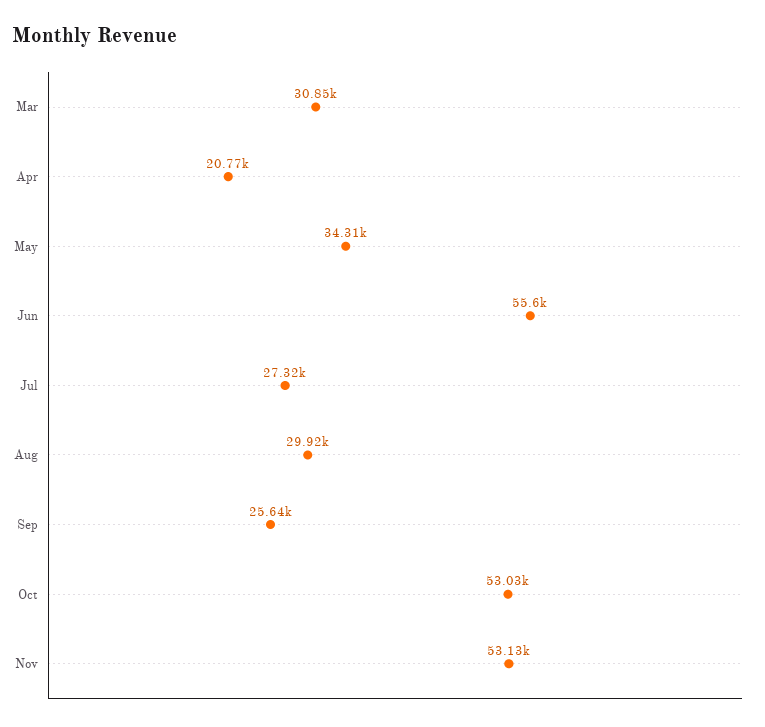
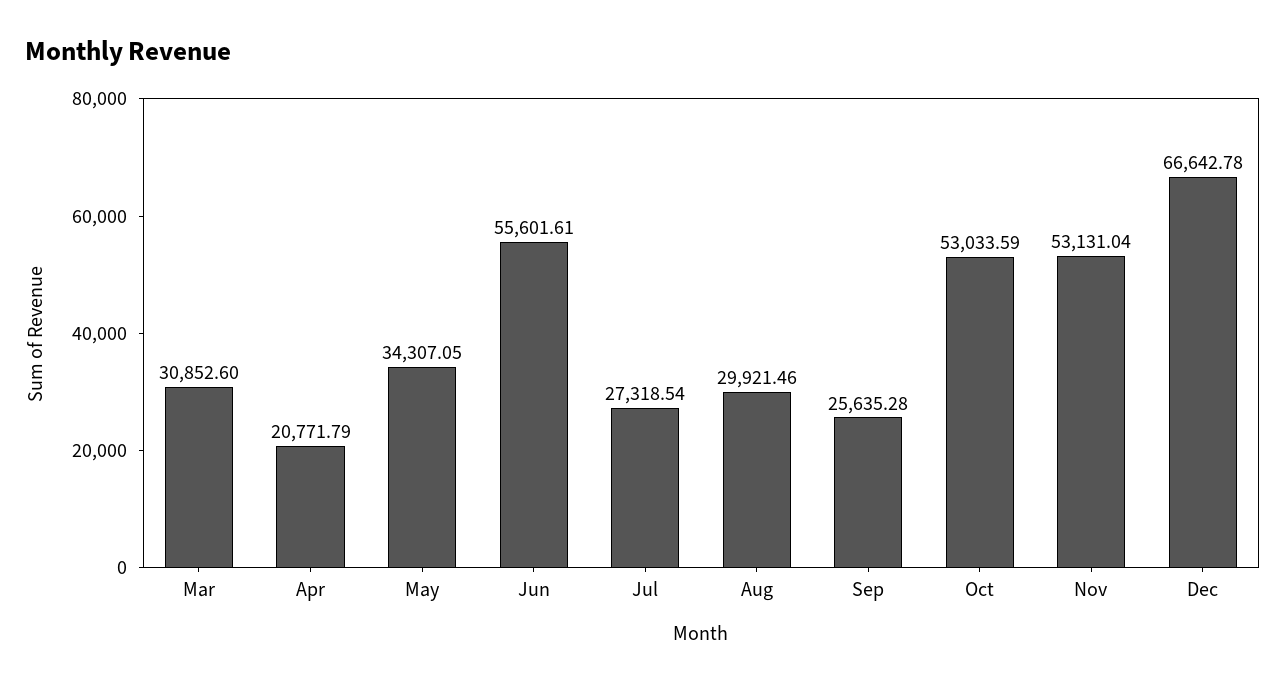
Dec: none -> 66642.78

